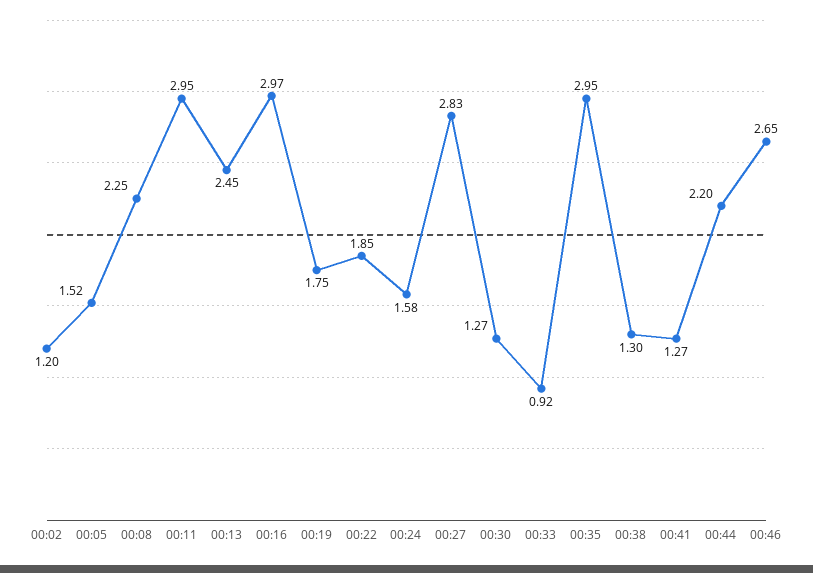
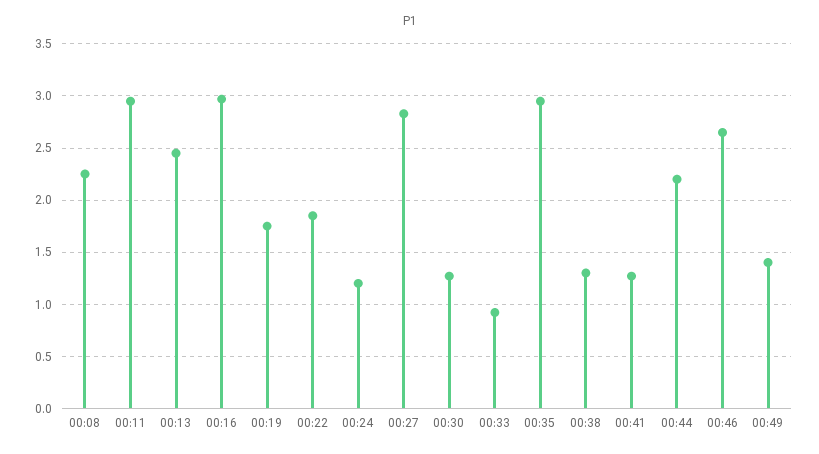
00:02: 1.2 -> none
00:05: 1.52 -> none
00:24: 1.58 -> 1.2
00:49: none -> 1.4

